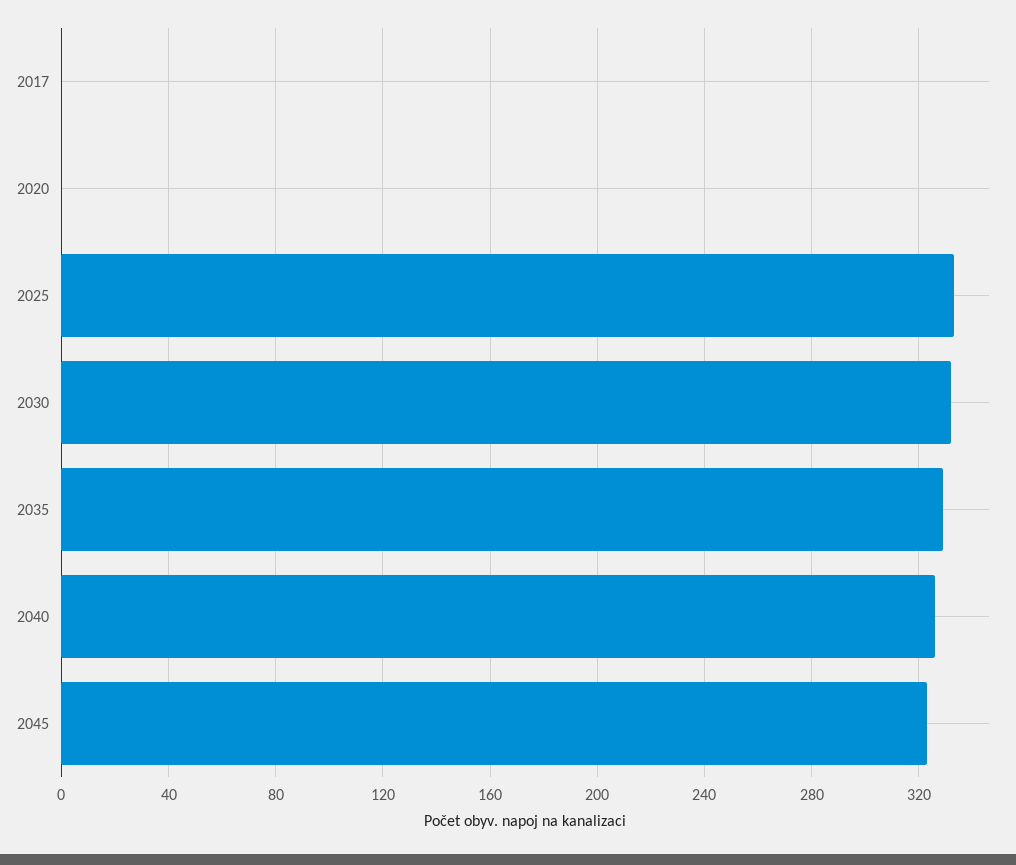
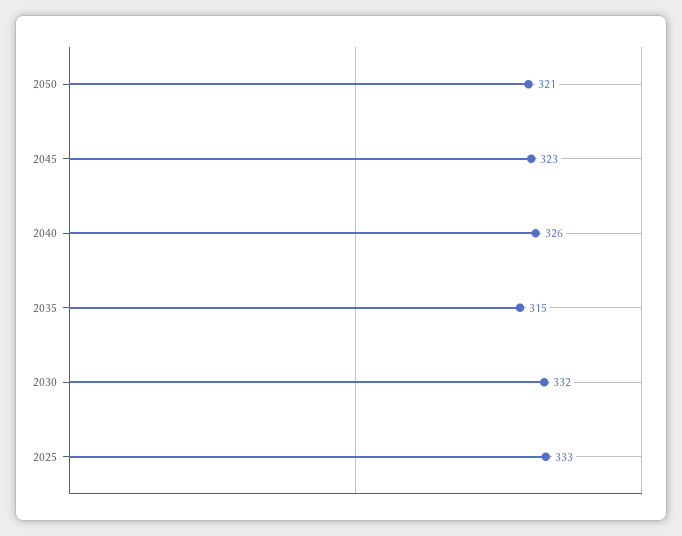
2017: 0 -> none
2020: 0 -> none
2035: 330 -> 315
2050: none -> 321

